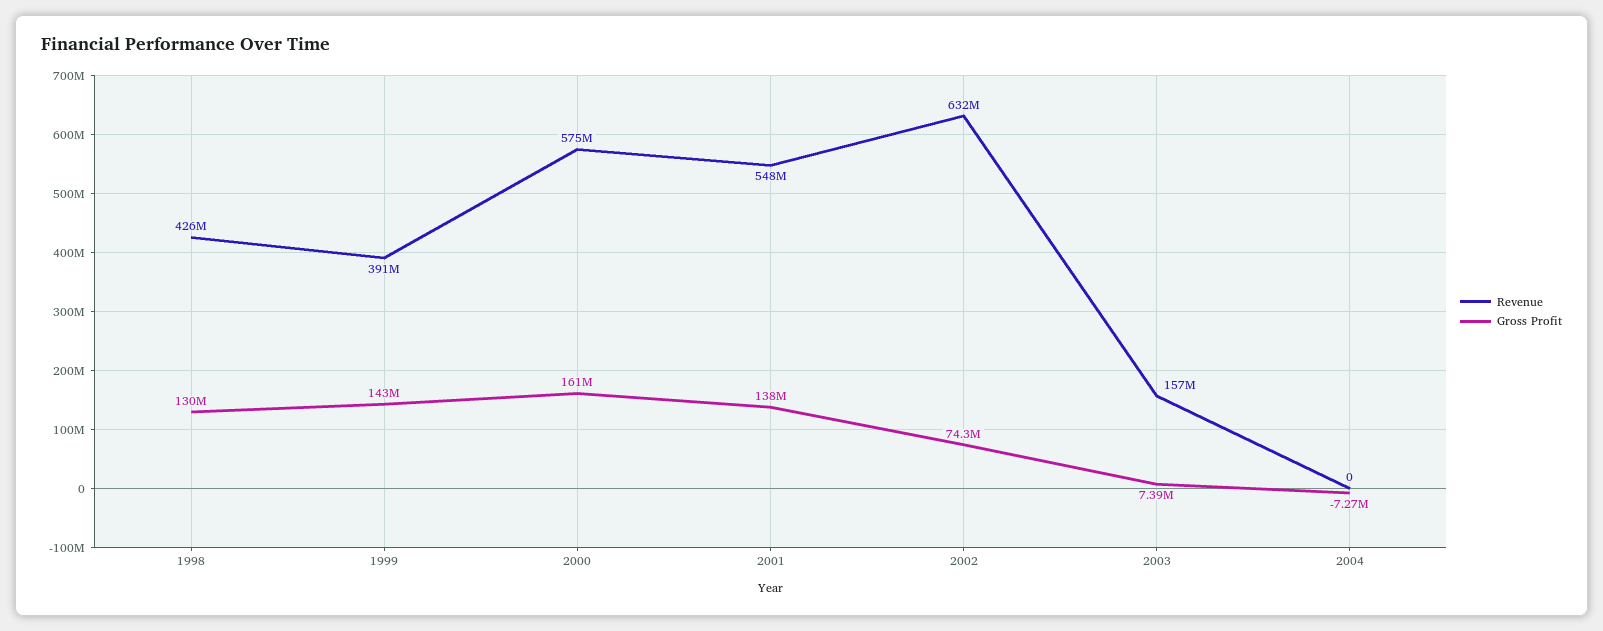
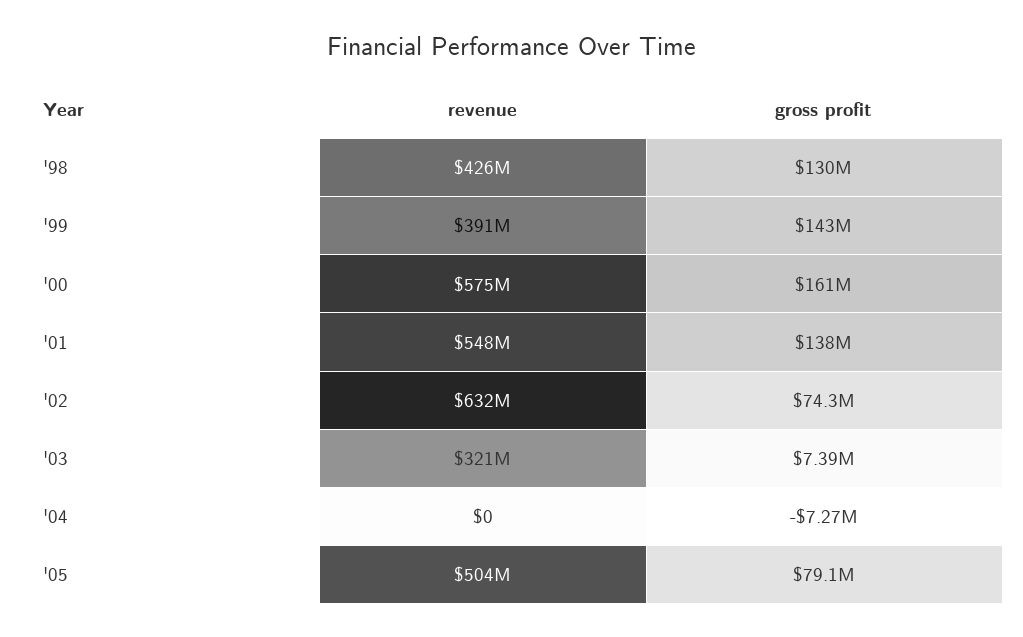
Revenue, 2003: 157000000 -> 321000000
Revenue, '05: none -> 504000000
Gross Profit, '05: none -> 79100000

